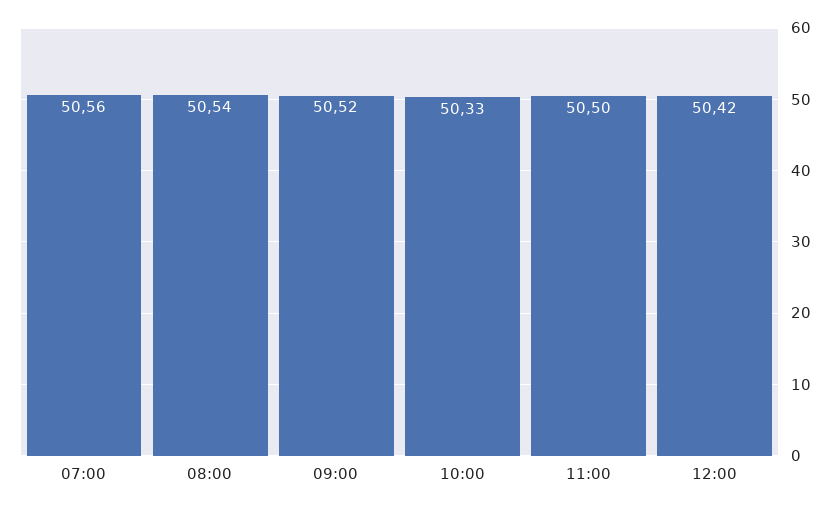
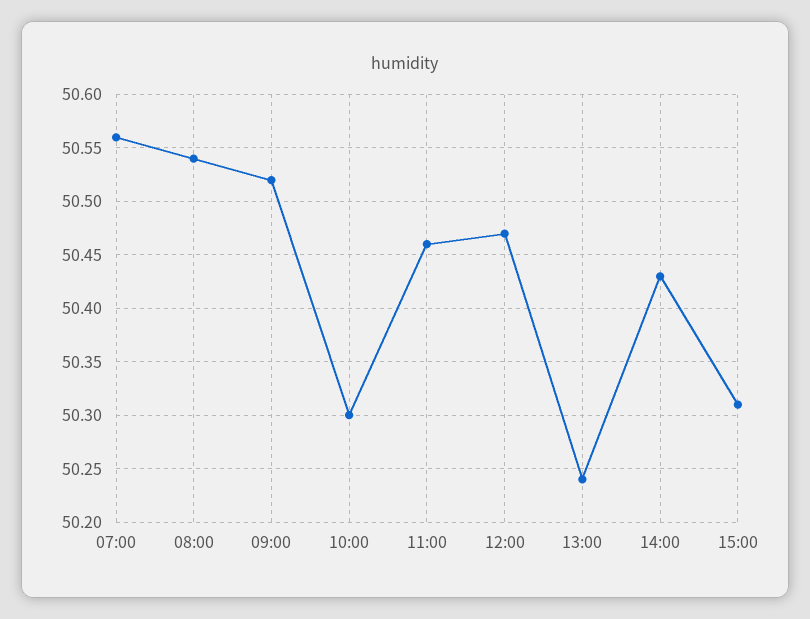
10:00: 50.33 -> 50.3
11:00: 50.5 -> 50.46
12:00: 50.42 -> 50.47
13:00: none -> 50.24
14:00: none -> 50.43
15:00: none -> 50.31

